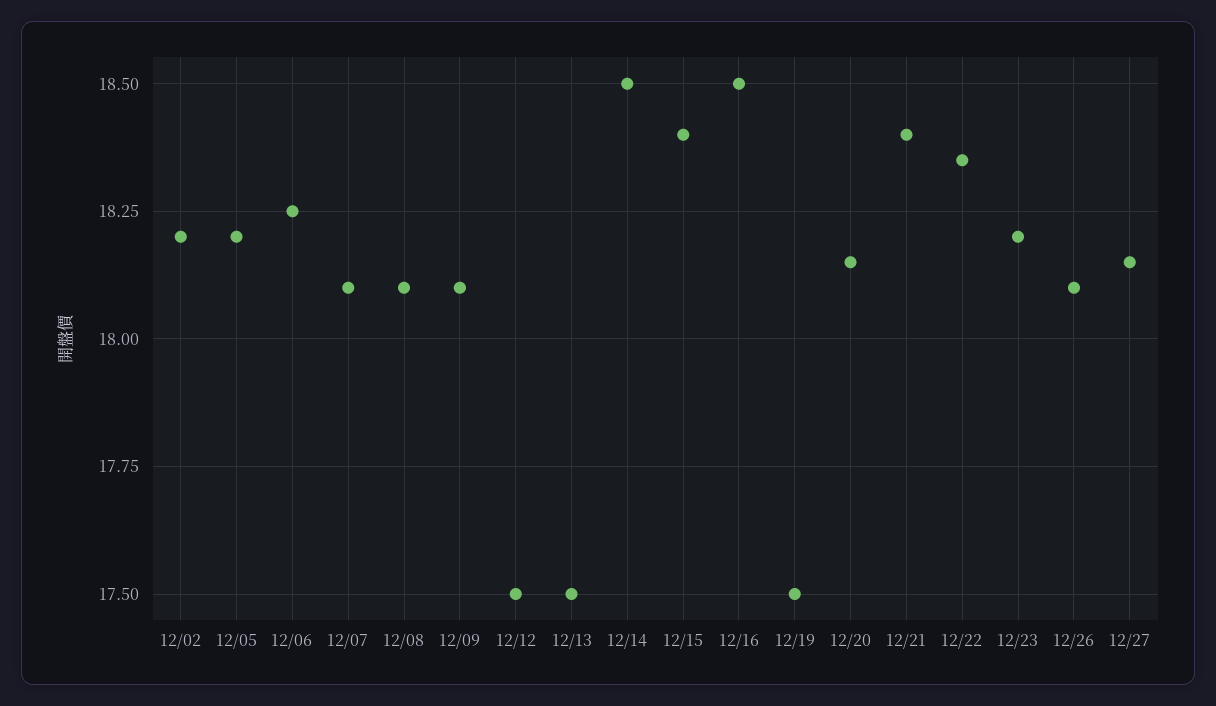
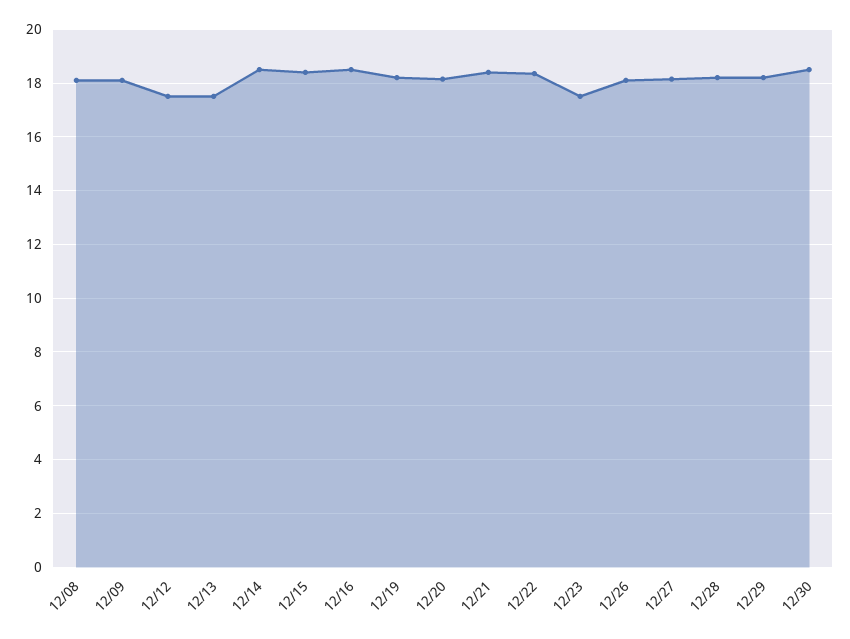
12/02: 18.2 -> none
12/05: 18.2 -> none
12/06: 18.25 -> none
12/07: 18.1 -> none
12/19: 17.5 -> 18.25
12/23: 18.2 -> 17.5
12/28: none -> 18.25
12/29: none -> 18.25
12/30: none -> 18.5

